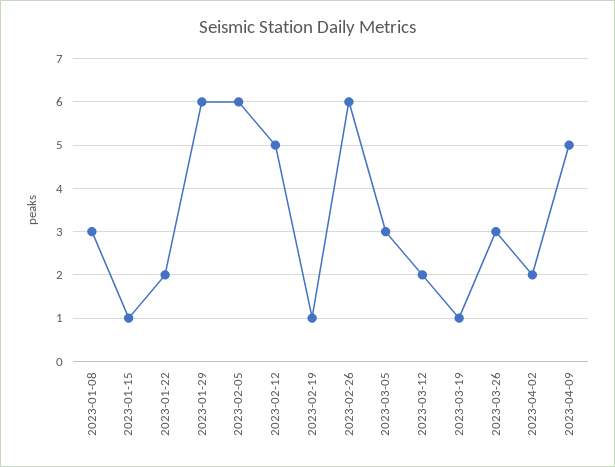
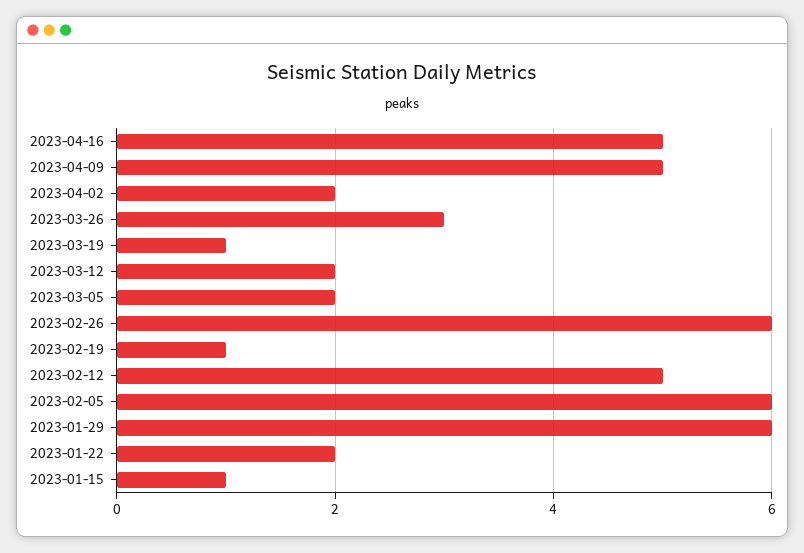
2023-01-08: 3 -> none
2023-03-05: 3 -> 2
2023-04-16: none -> 5

